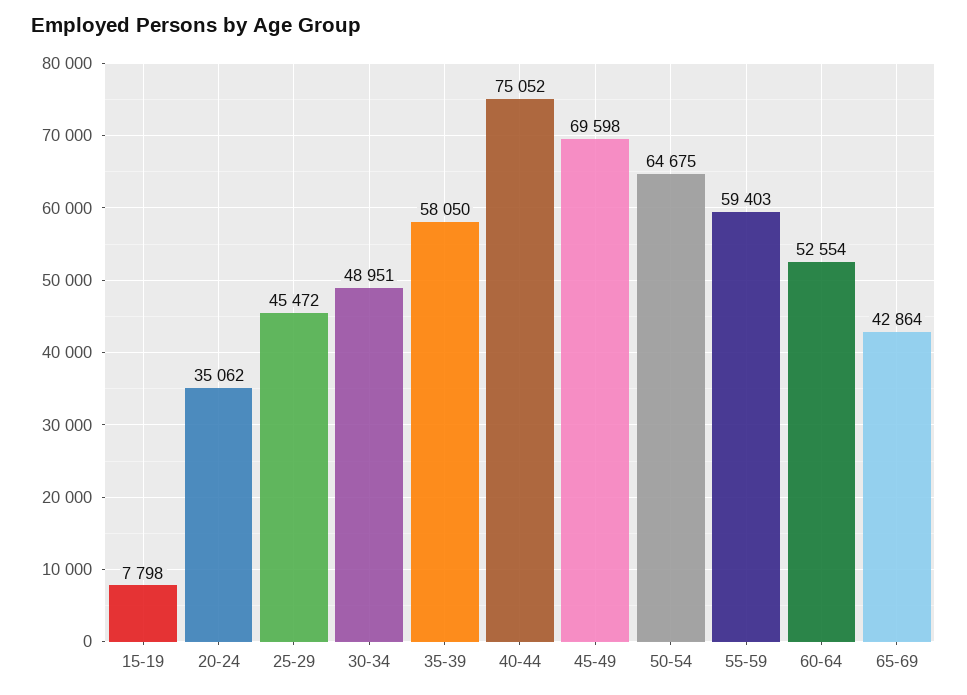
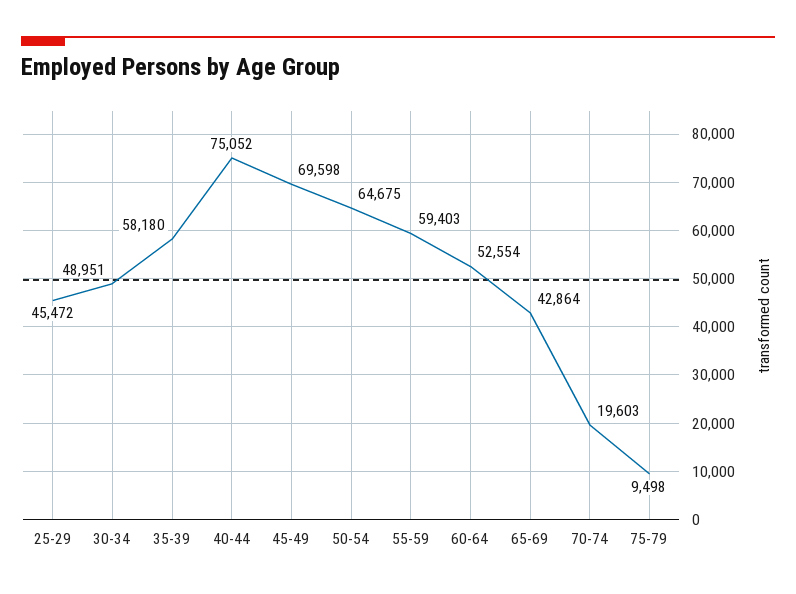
15-19: 7798 -> none
20-24: 35062 -> none
35-39: 58050 -> 58180
70-74: none -> 19603
75-79: none -> 9498

